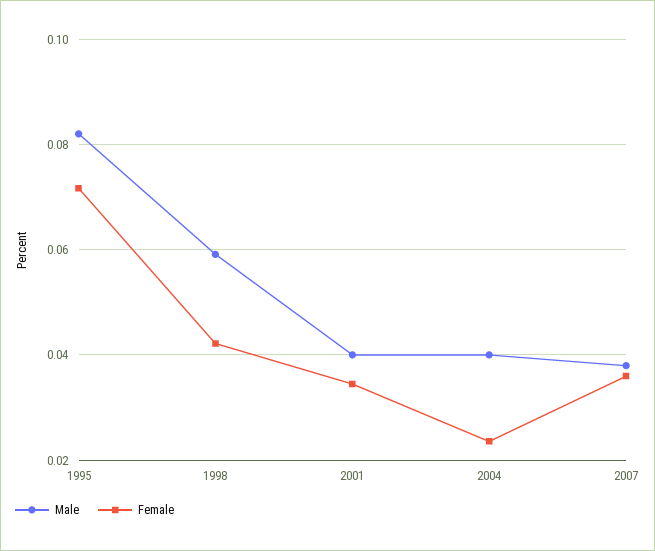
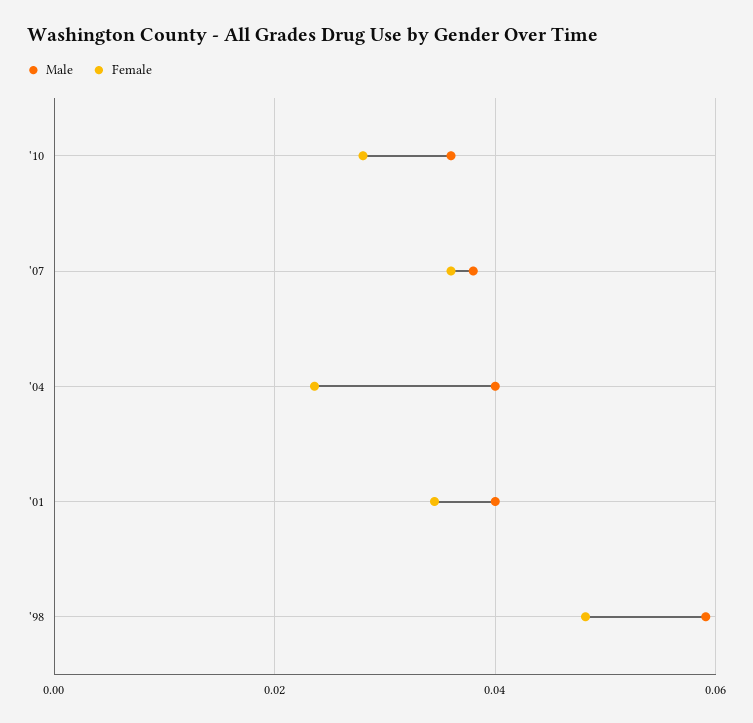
Male, 1995: 0.082 -> none
Female, 1995: 0.072 -> none
Female, 1998: 0.042 -> 0.048
Male, '10: none -> 0.036
Female, '10: none -> 0.028

